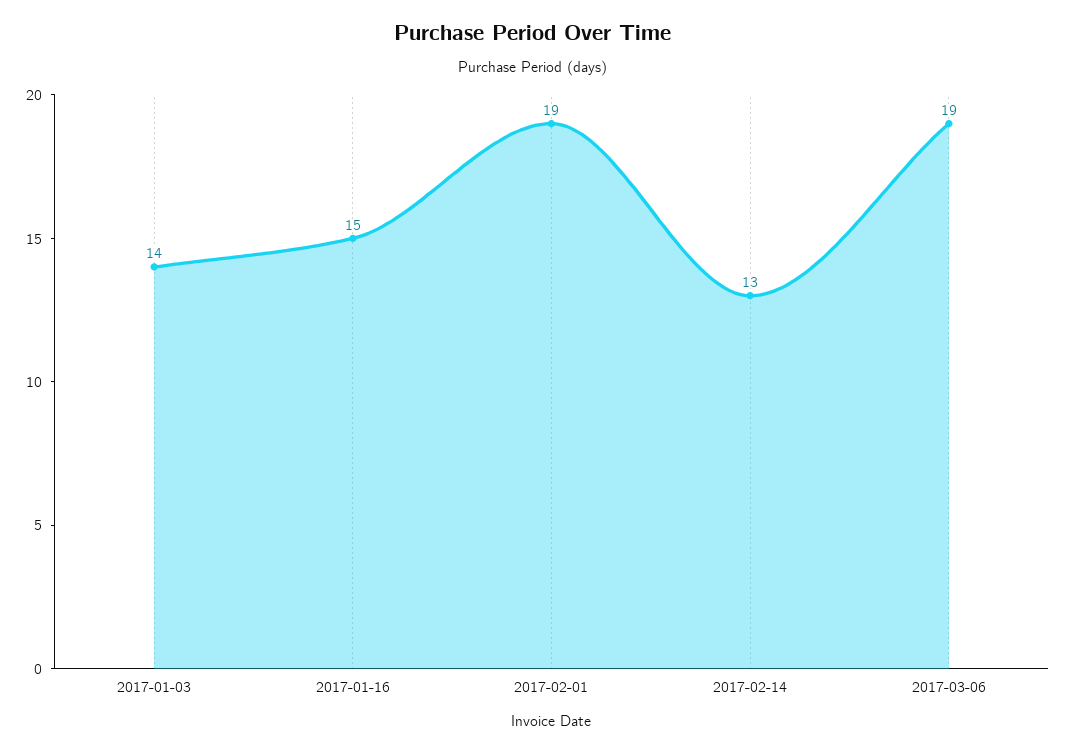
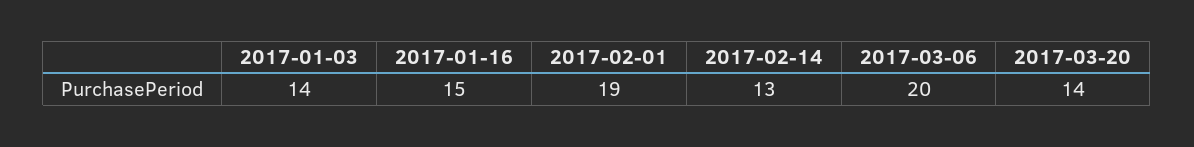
2017-03-06: 19 -> 20
2017-03-20: none -> 14

